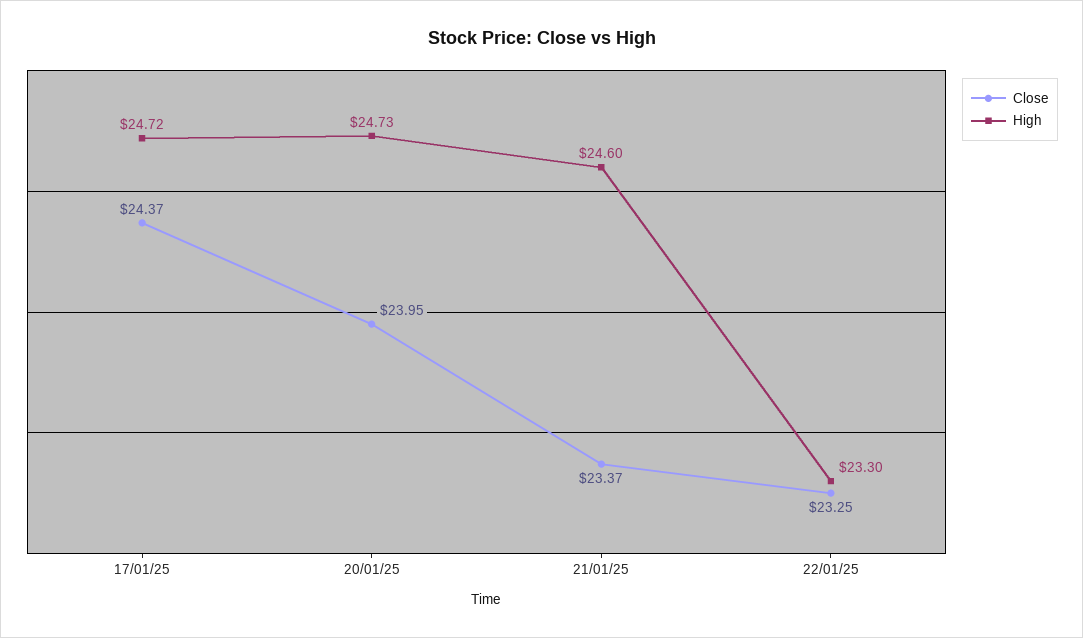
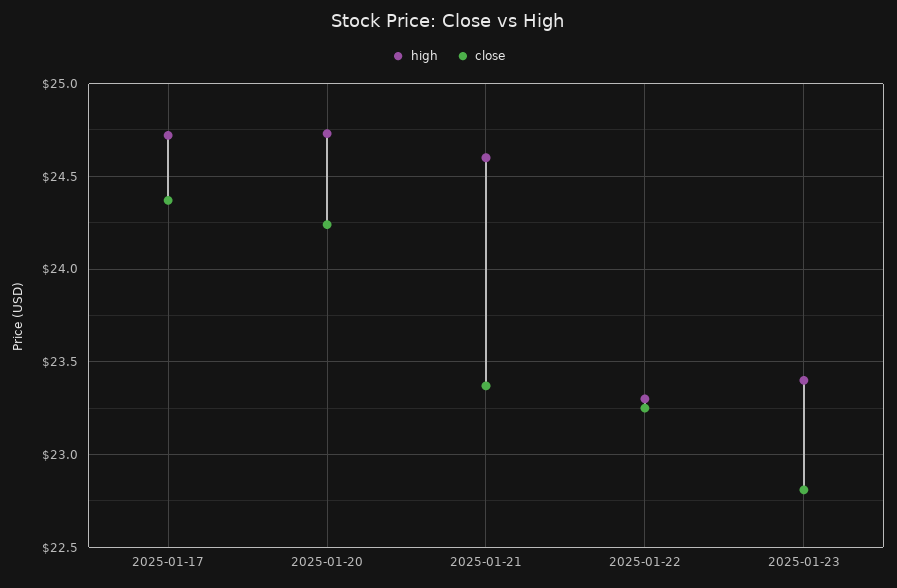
Close, 20/01/25: 23.95 -> 24.25
High, 2025-01-23: none -> 23.4
Close, 2025-01-23: none -> 22.8

